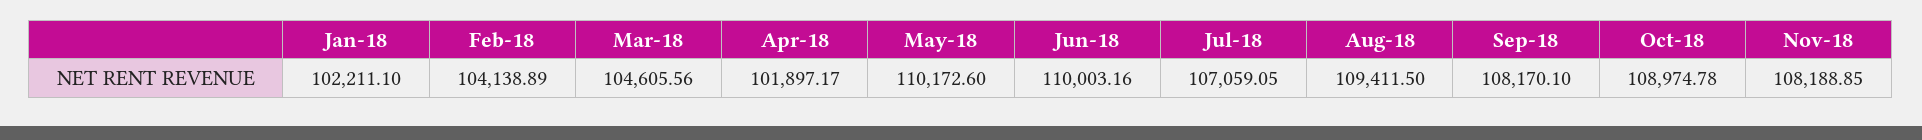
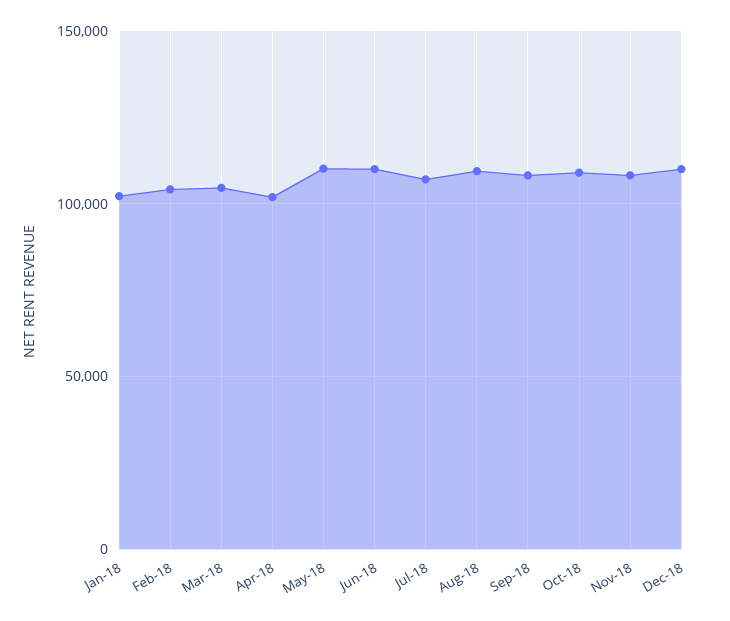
Dec-18: none -> 110000

